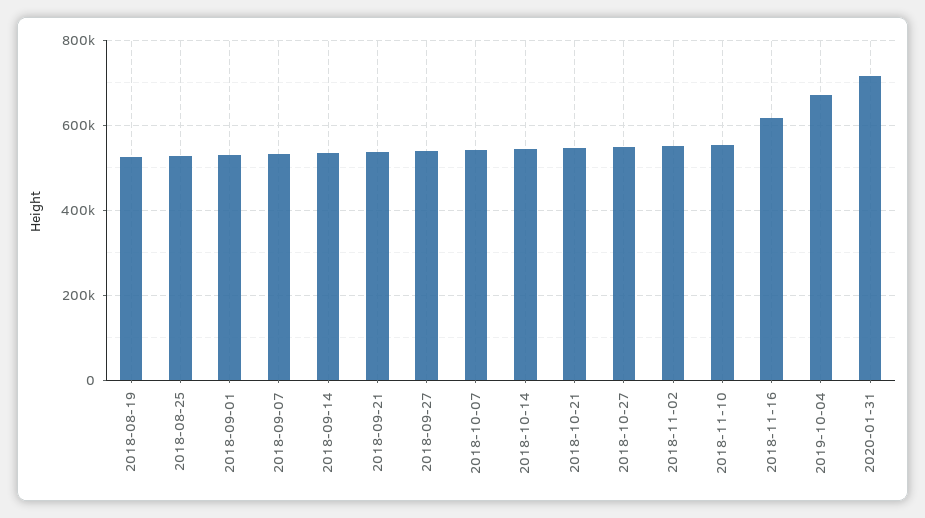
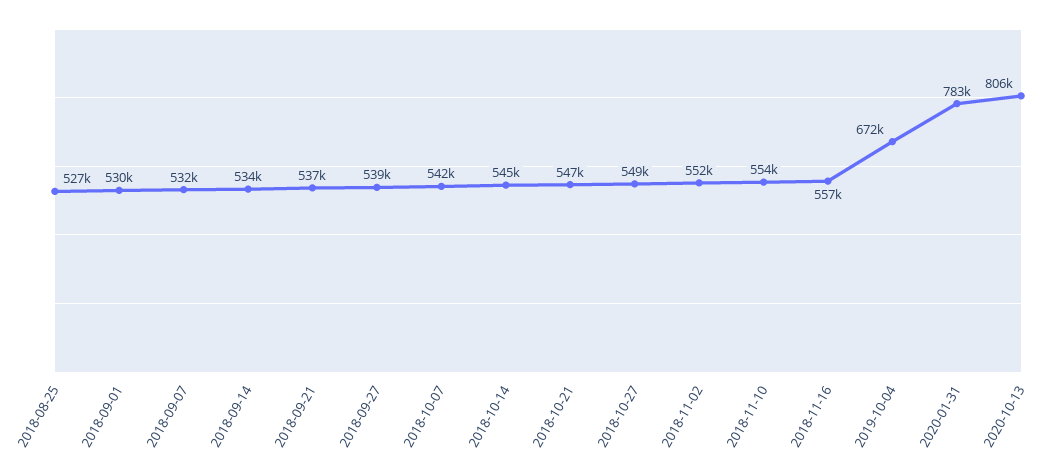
2018-08-19: 520000 -> none
2018-11-16: 620000 -> 557000
2020-01-31: 720000 -> 783000
2020-10-13: none -> 806000

